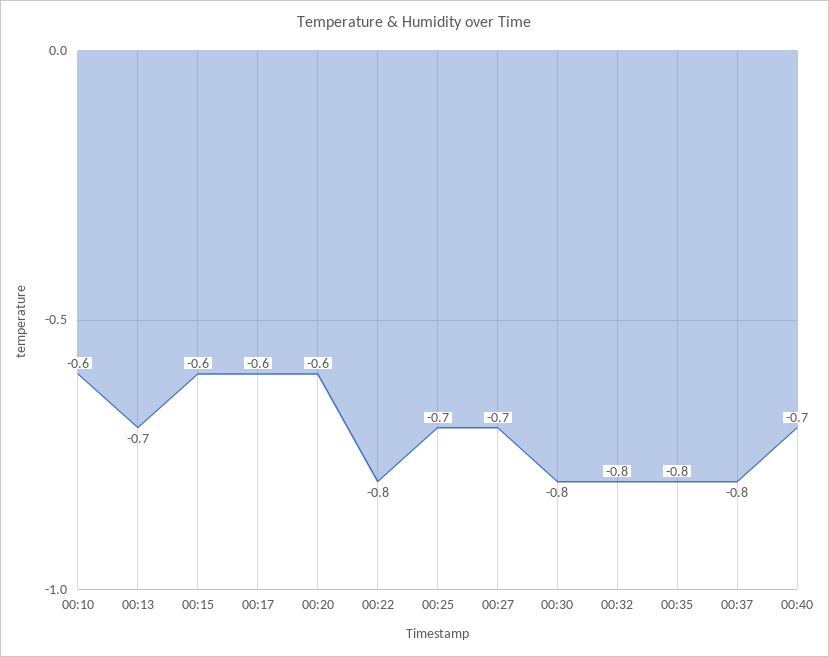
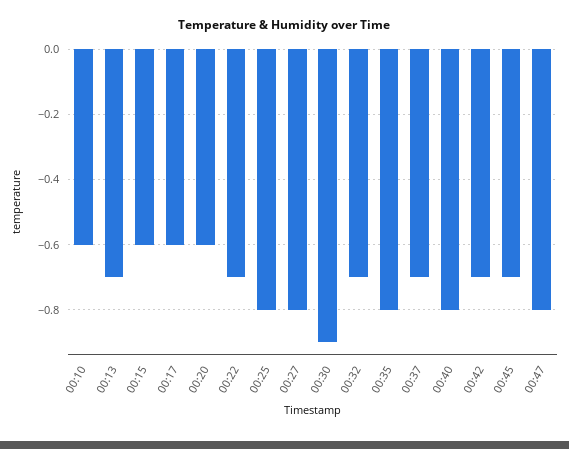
00:22: -0.8 -> -0.7
00:25: -0.7 -> -0.8
00:27: -0.7 -> -0.8
00:30: -0.8 -> -0.9
00:32: -0.8 -> -0.7
00:37: -0.8 -> -0.7
00:40: -0.7 -> -0.8
00:42: none -> -0.7
00:45: none -> -0.7
00:47: none -> -0.8

